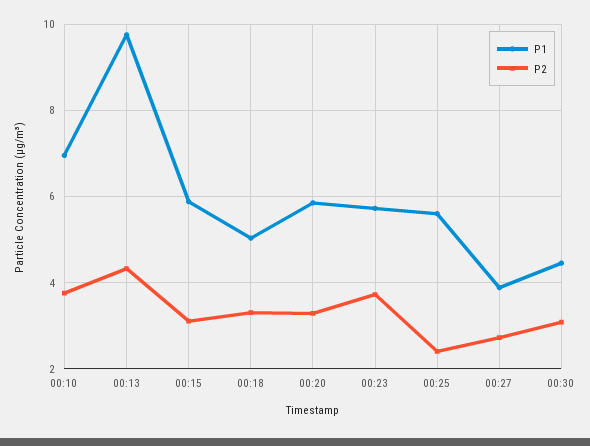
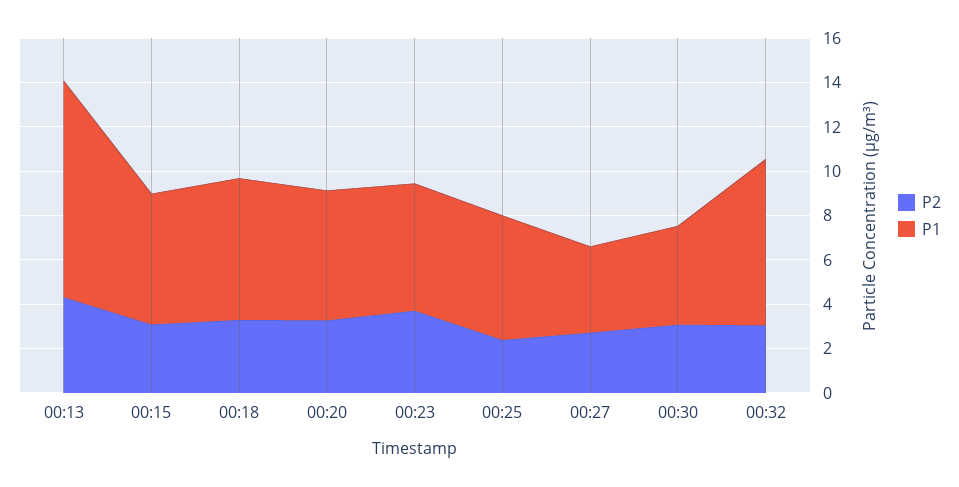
P1, 00:10: 7 -> none
P2, 00:10: 3.8 -> none
P1, 00:18: 5 -> 6.5
P2, 00:32: none -> 3
P1, 00:32: none -> 7.5

